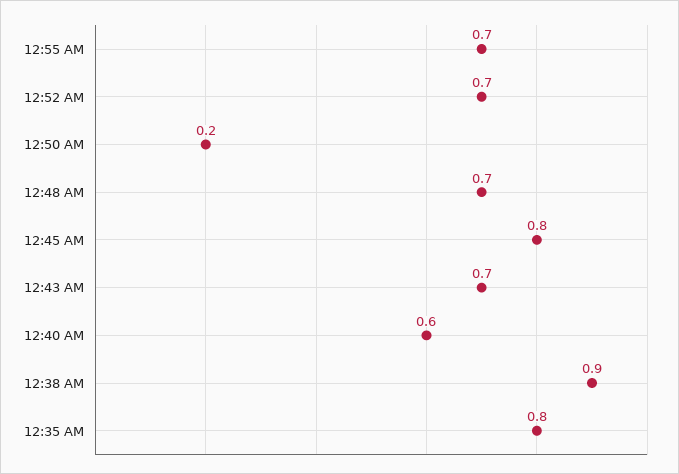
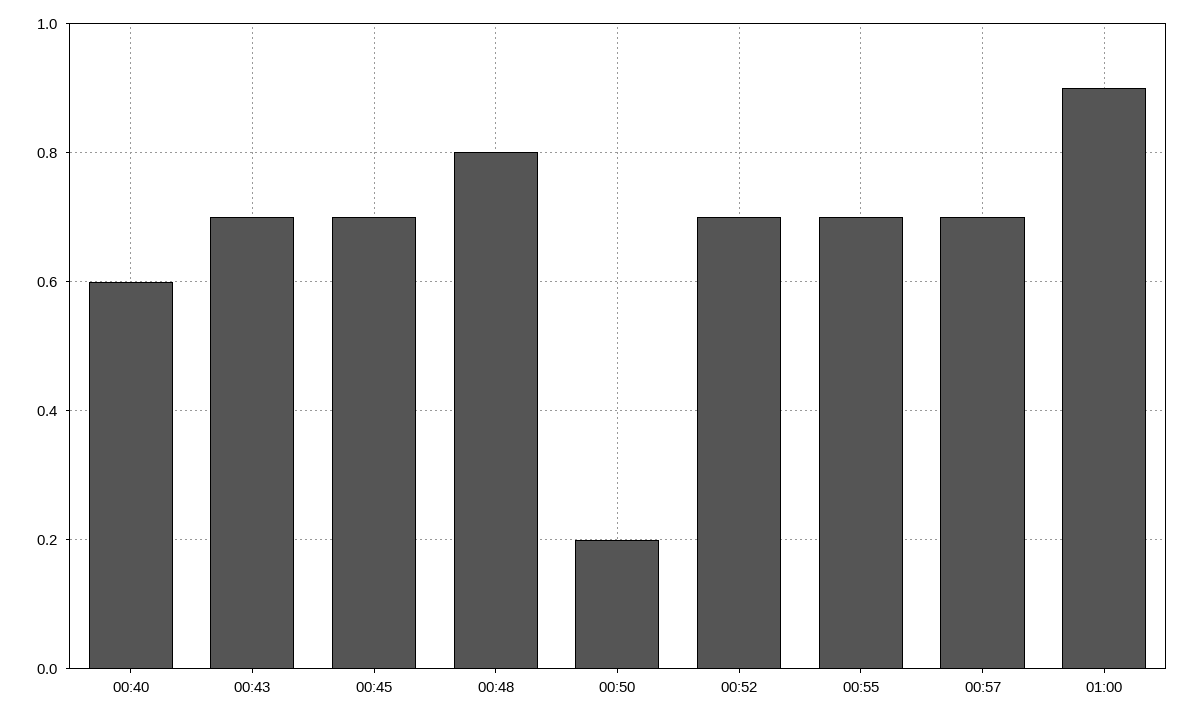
12:48 AM: 0.7 -> 0.8
12:45 AM: 0.8 -> 0.7
12:38 AM: 0.9 -> none
12:35 AM: 0.8 -> none
00:57: none -> 0.7
01:00: none -> 0.9

